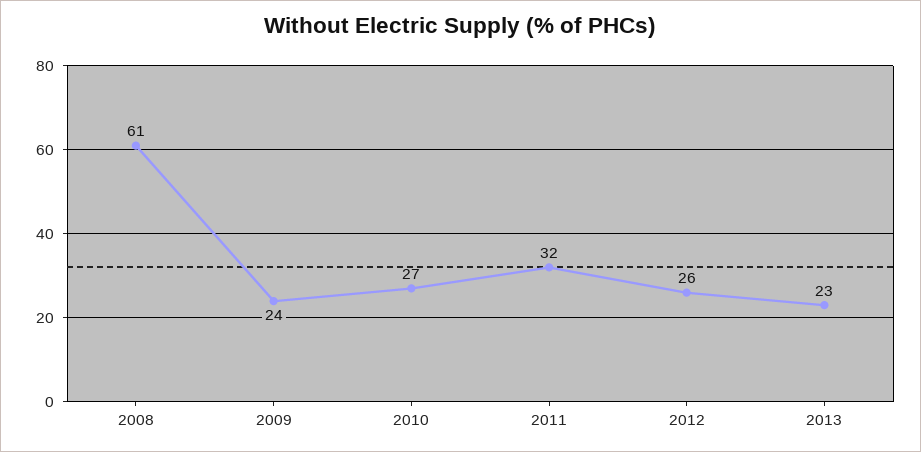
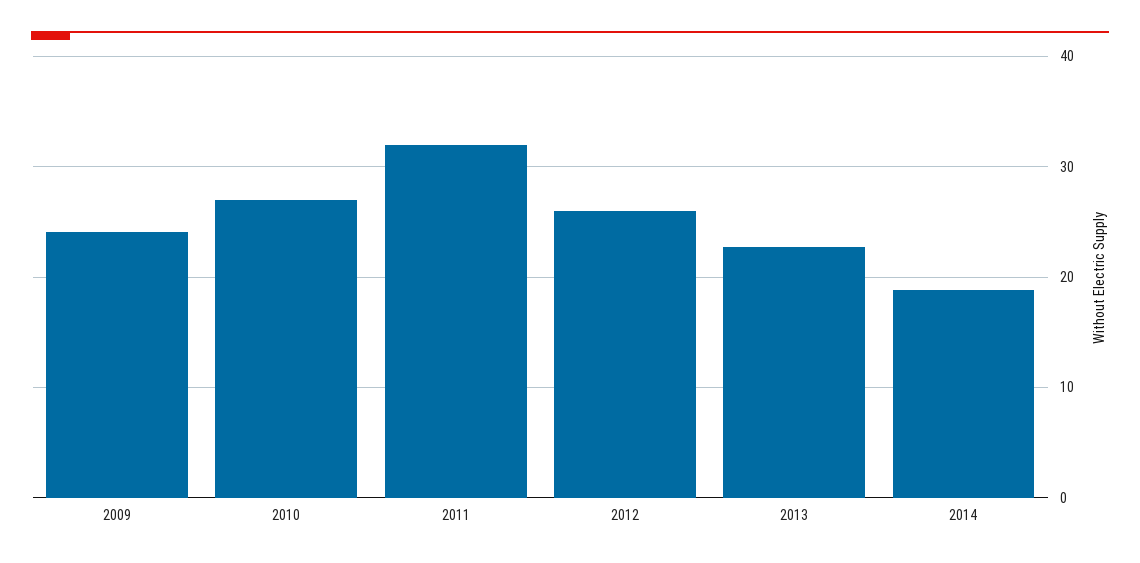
2008: 61 -> none
2014: none -> 19

